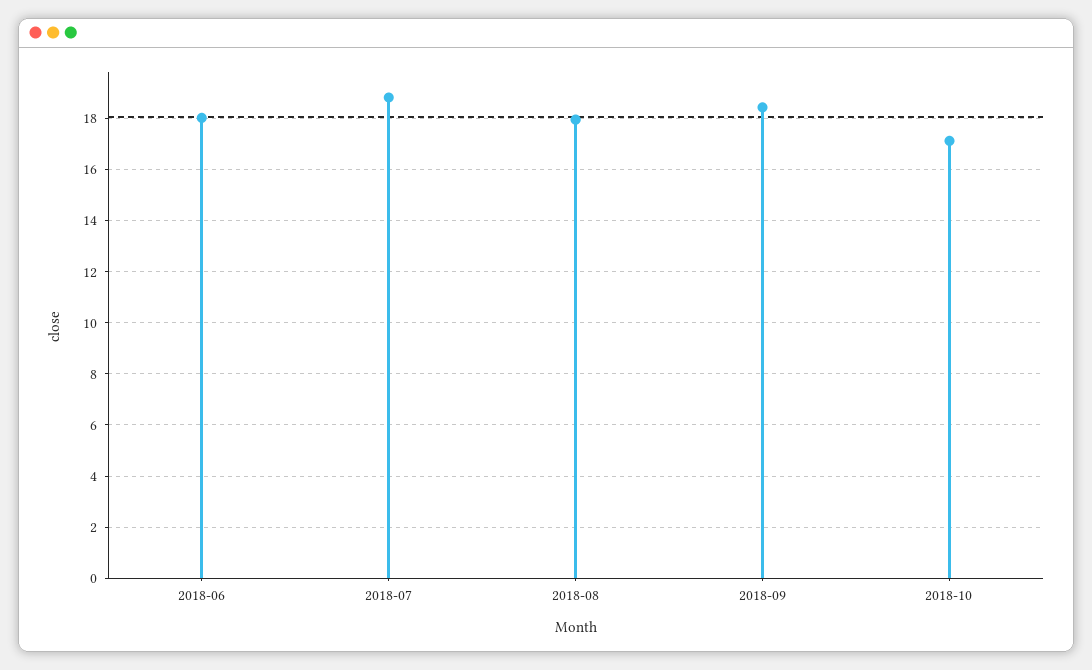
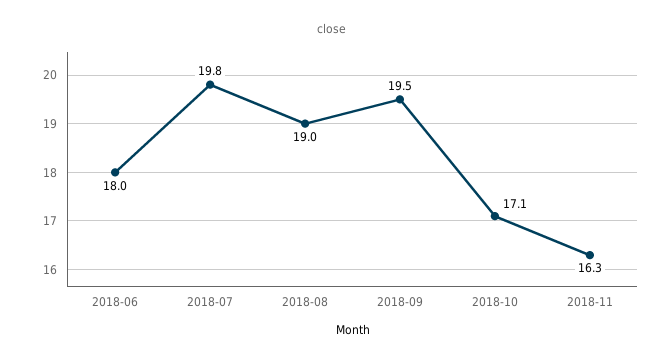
2018-07: 18.75 -> 19.8
2018-08: 18 -> 19
2018-09: 18.5 -> 19.5
2018-11: none -> 16.3

